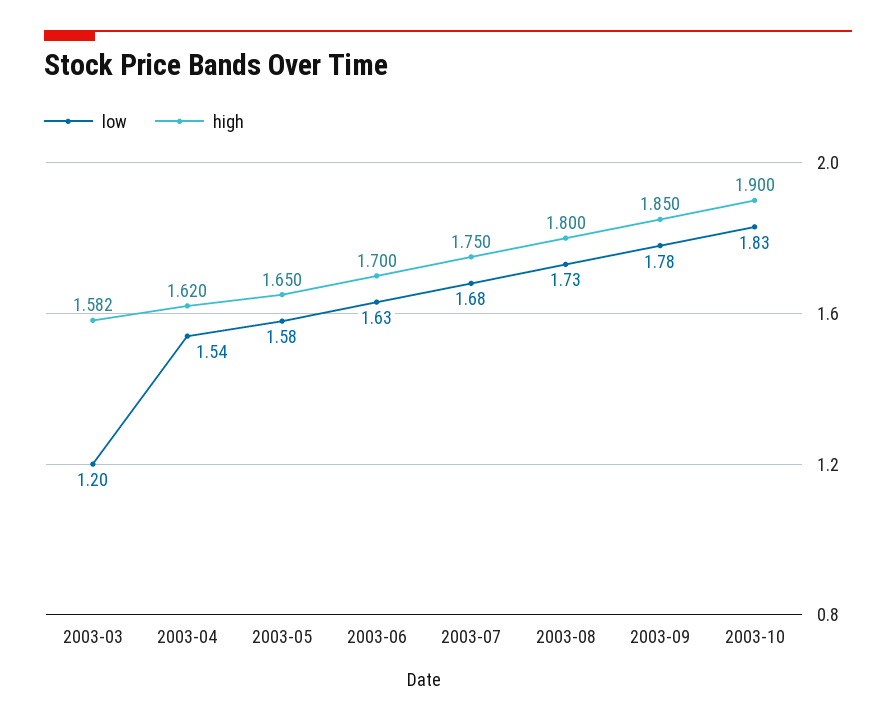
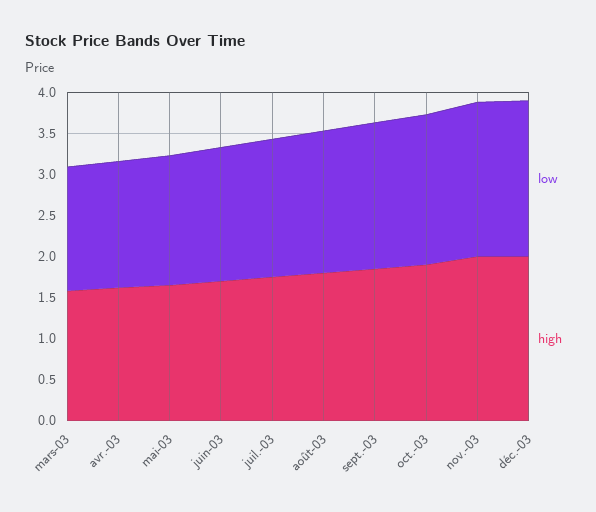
low, 2003-03: 1.2 -> 1.5
low, nov.-03: none -> 1.9
high, nov.-03: none -> 2
low, déc.-03: none -> 1.9
high, déc.-03: none -> 2

